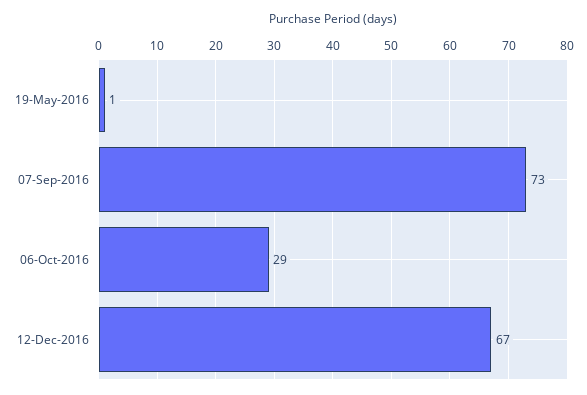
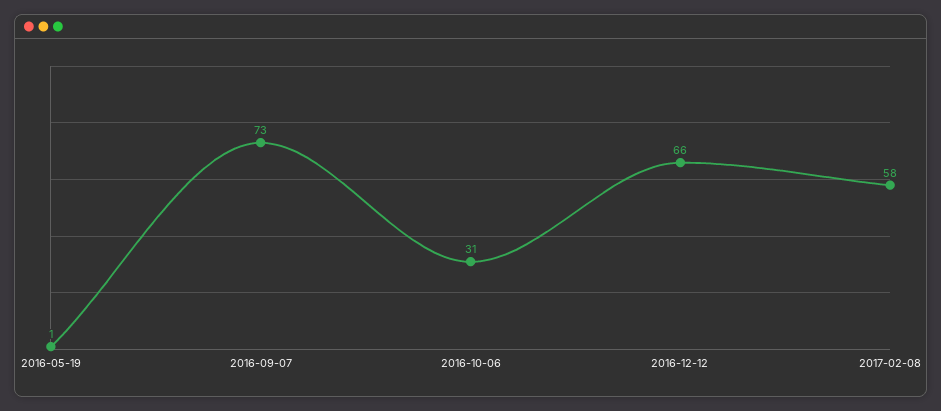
06-Oct-2016: 29 -> 31
12-Dec-2016: 67 -> 66
2017-02-08: none -> 58

